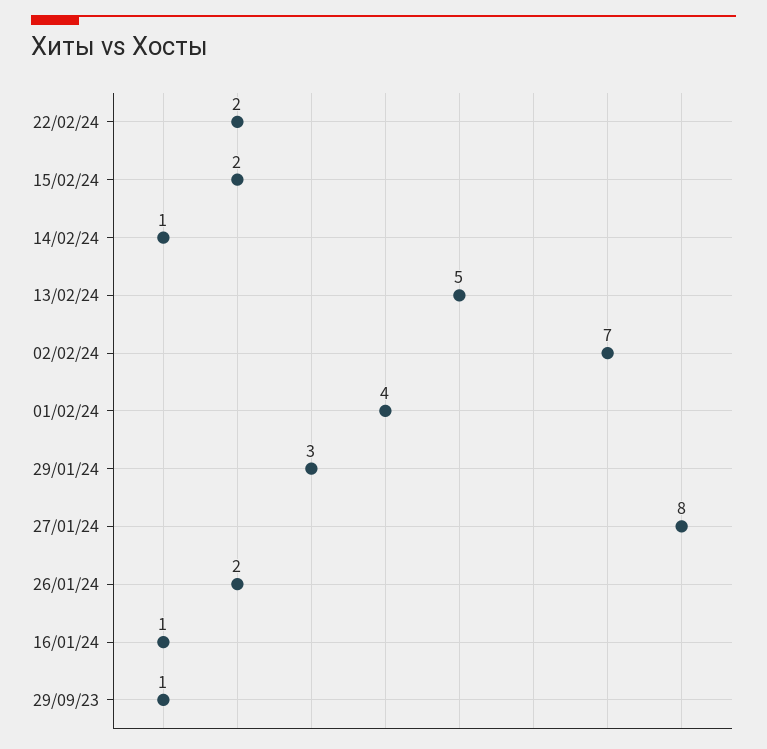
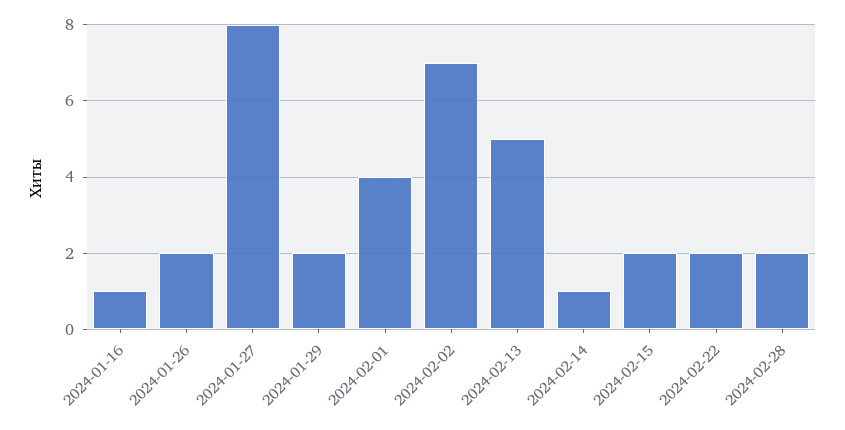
29/01/24: 3 -> 2
29/09/23: 1 -> none
2024-02-28: none -> 2

